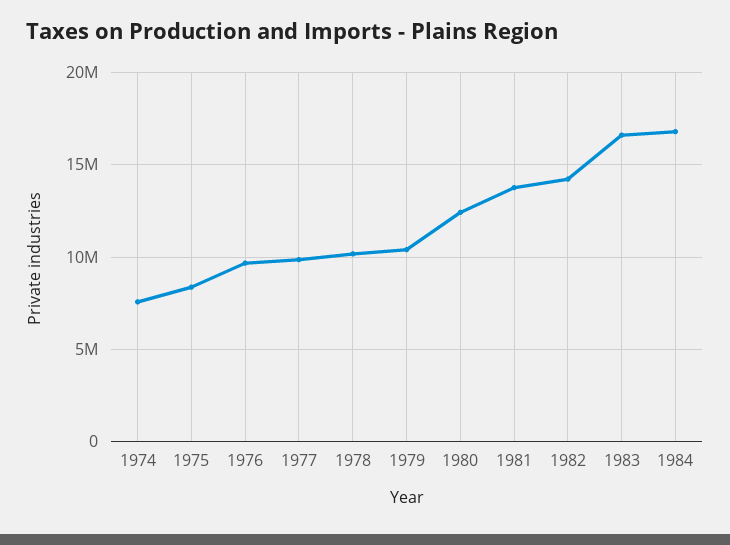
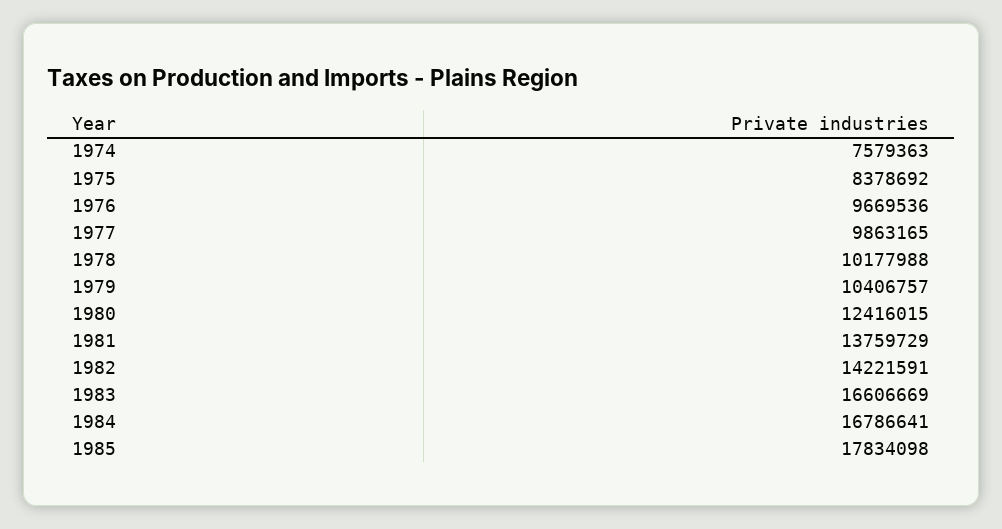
1985: none -> 17834098

